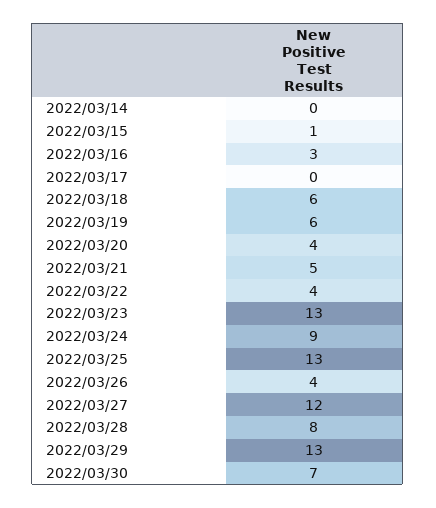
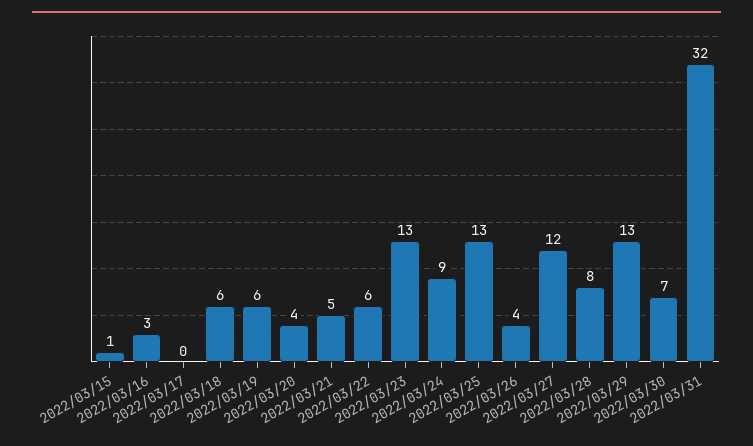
2022/03/14: 0 -> none
2022/03/22: 4 -> 6
2022/03/31: none -> 32

